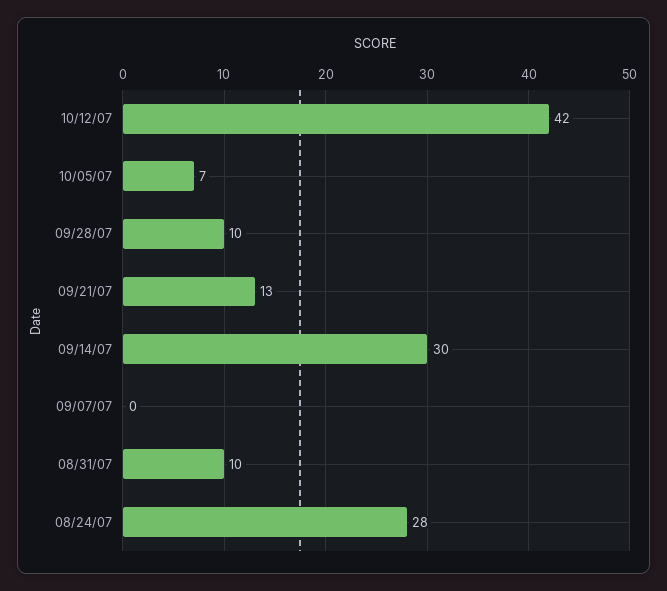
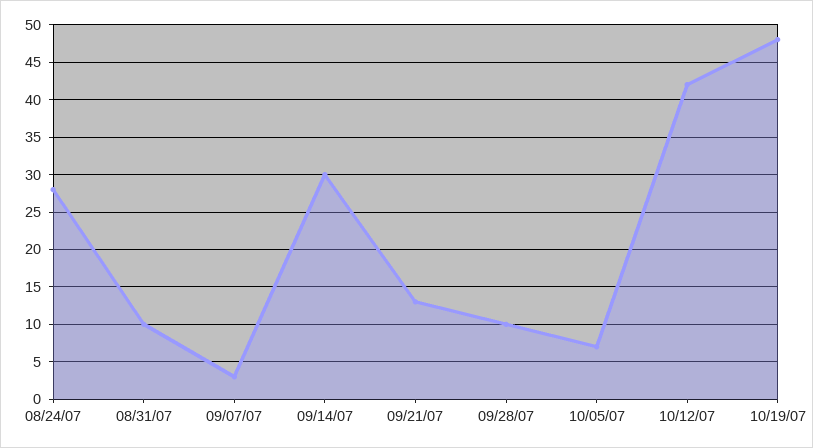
09/07/07: 0 -> 3
10/19/07: none -> 48

